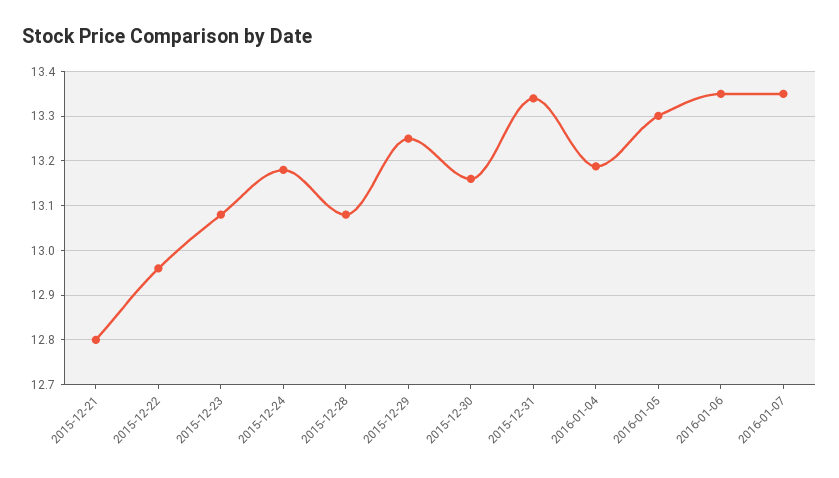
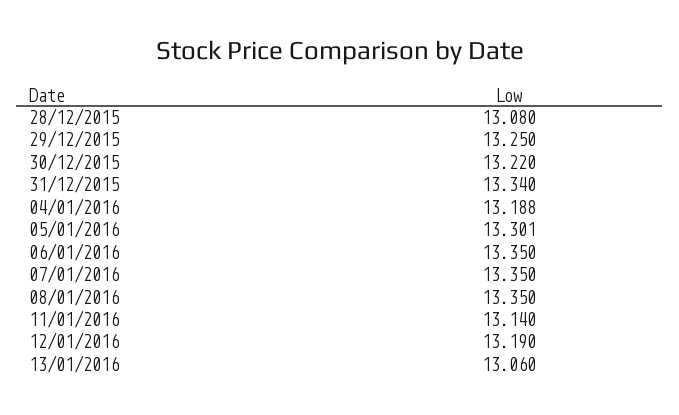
2015-12-21: 12.8 -> none
2015-12-22: 12.96 -> none
2015-12-23: 13.08 -> none
2015-12-24: 13.18 -> none
2015-12-30: 13.16 -> 13.22
08/01/2016: none -> 13.35
11/01/2016: none -> 13.14
12/01/2016: none -> 13.19
13/01/2016: none -> 13.06

